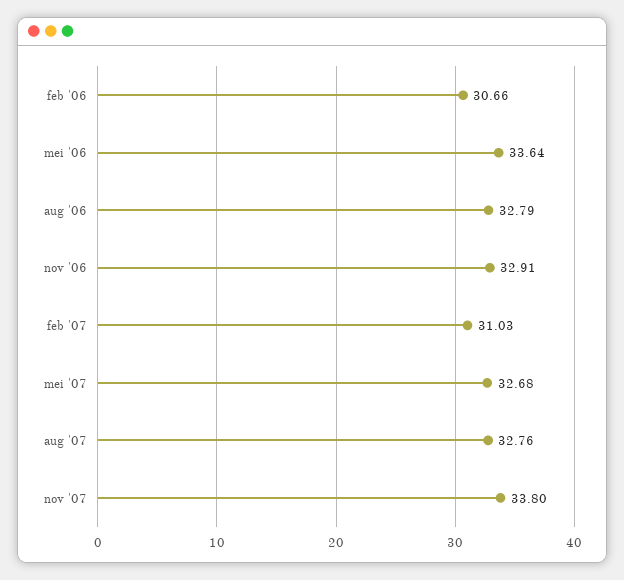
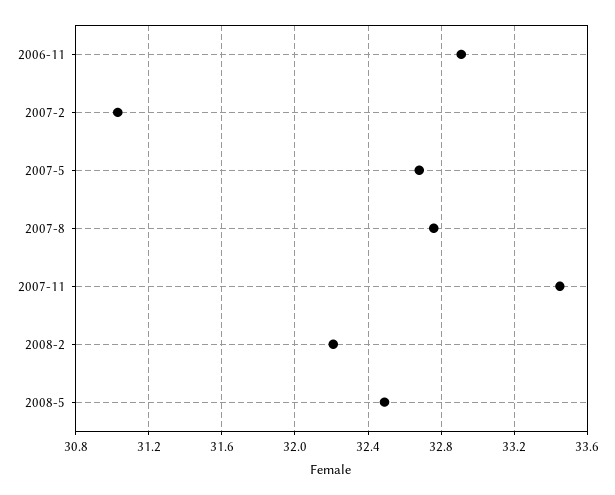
feb '06: 30.66 -> none
mei '06: 33.64 -> none
aug '06: 32.79 -> none
nov '07: 33.8 -> 33.45
2008-2: none -> 32.2
2008-5: none -> 32.5

